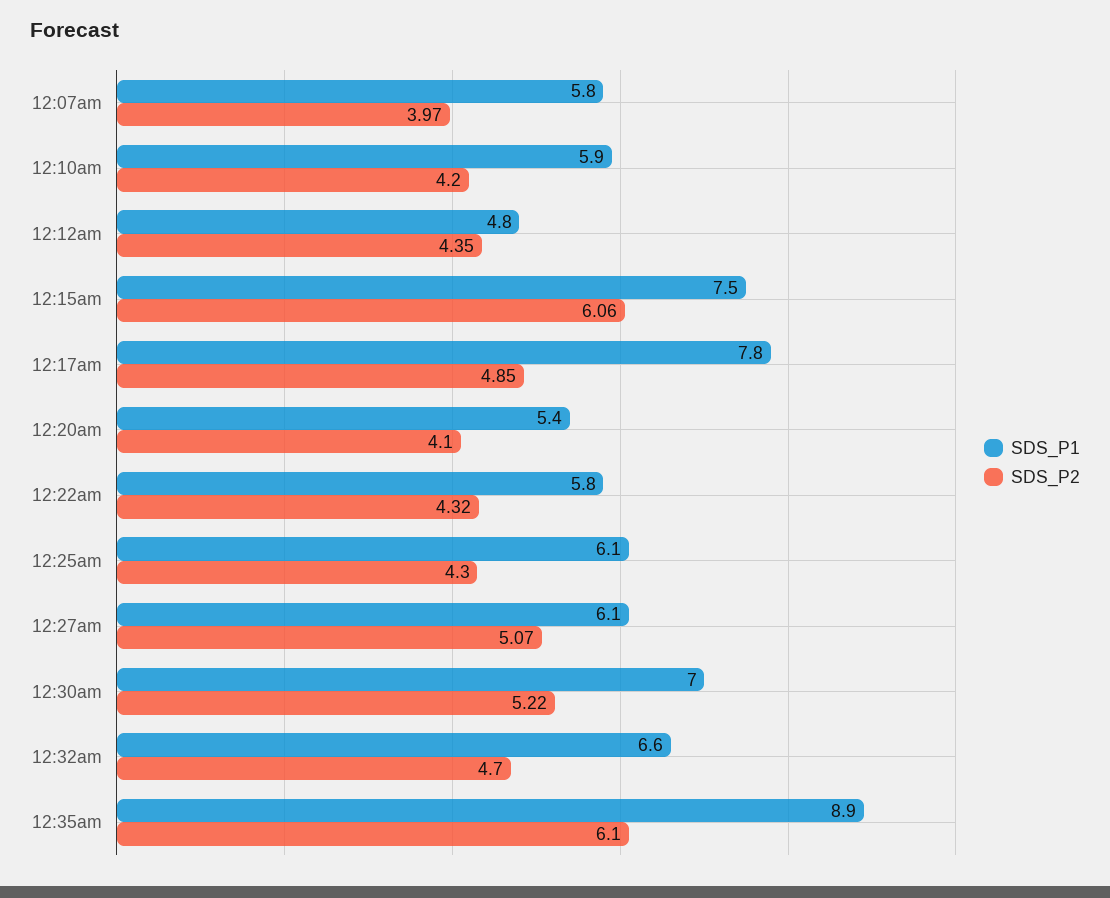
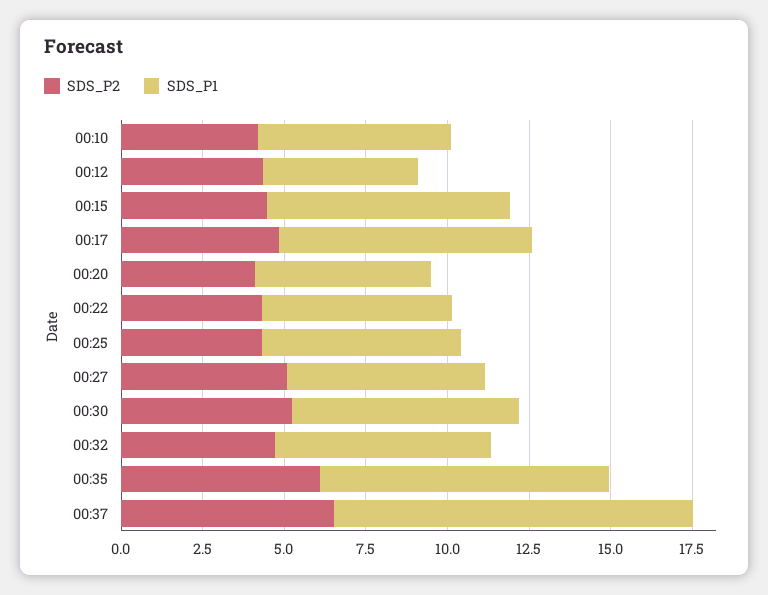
SDS_P1, 12:07am: 5.8 -> none
SDS_P2, 12:07am: 3.97 -> none
SDS_P2, 12:15am: 6.06 -> 4.5
SDS_P2, 00:37: none -> 6.5
SDS_P1, 00:37: none -> 11

